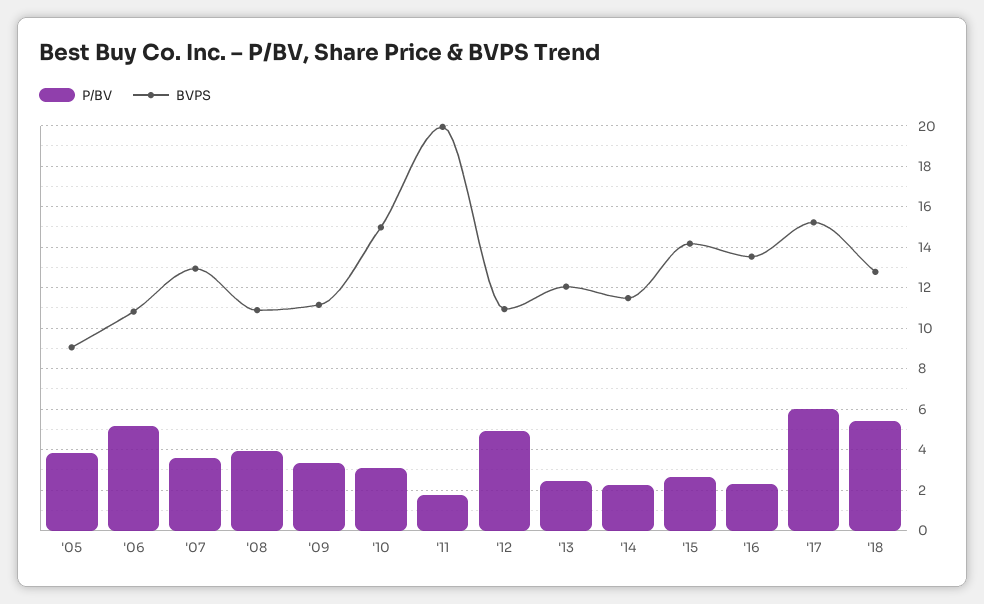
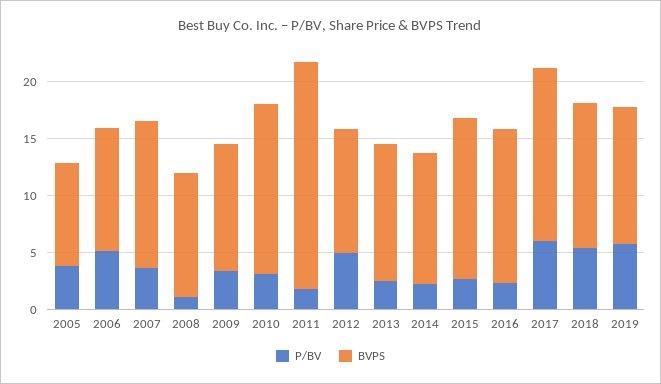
P/BV, '08: 4 -> 1
P/BV, 2019: none -> 6
BVPS, 2019: none -> 12

